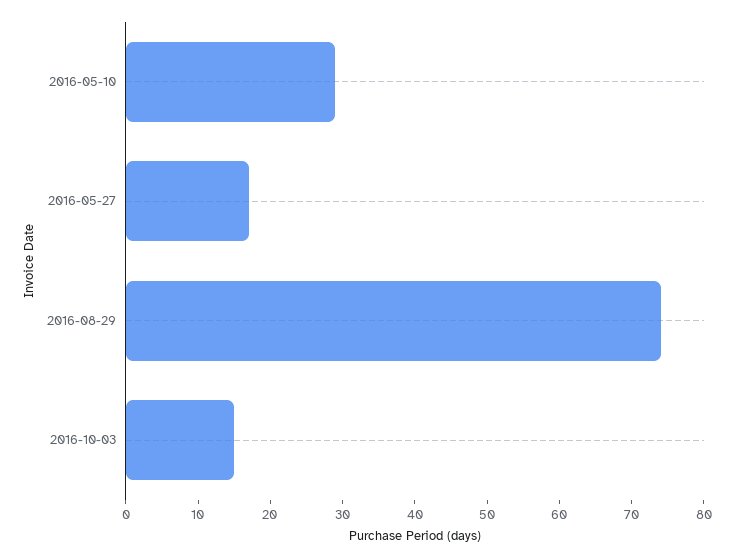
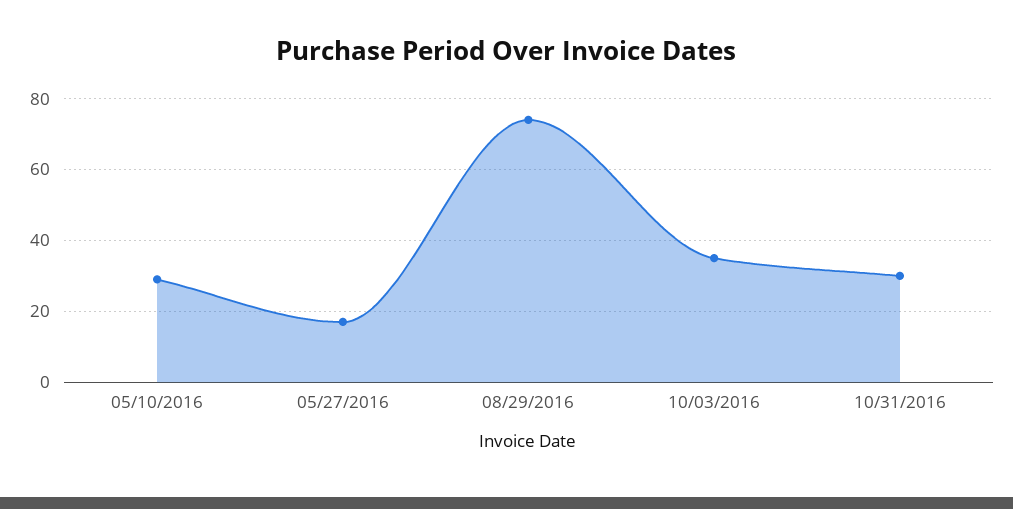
2016-10-03: 15 -> 35
10/31/2016: none -> 30

